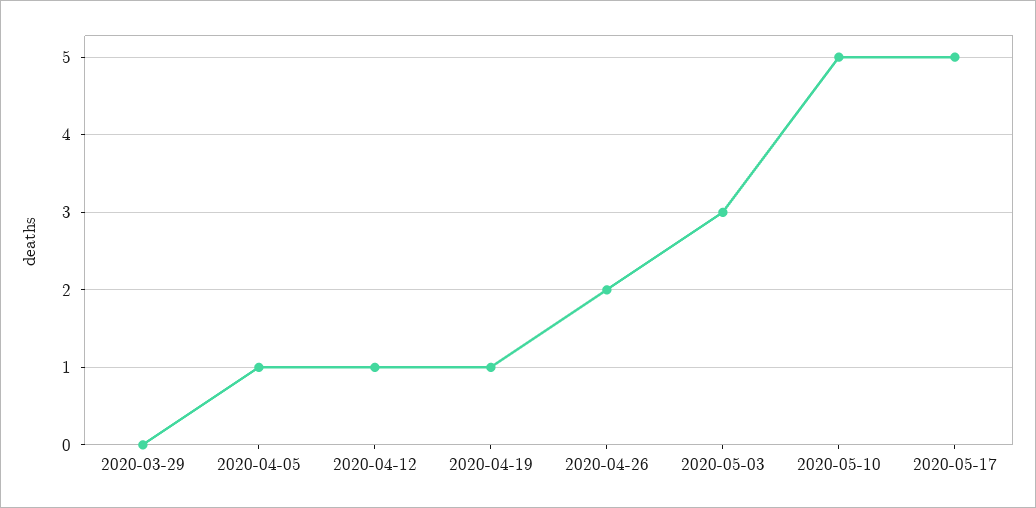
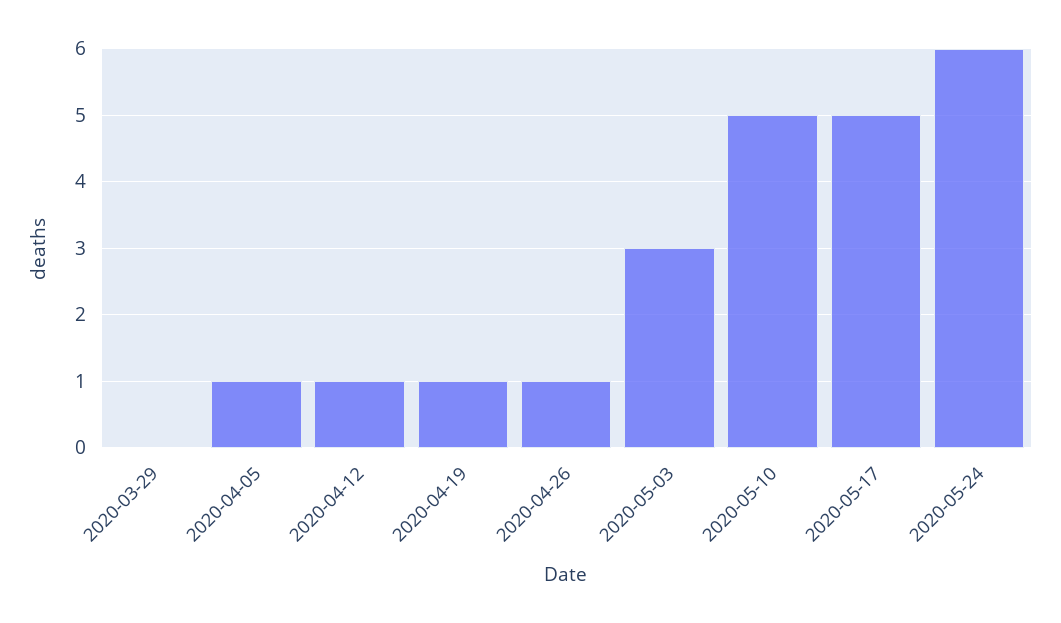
2020-04-26: 2 -> 1
2020-05-24: none -> 6

